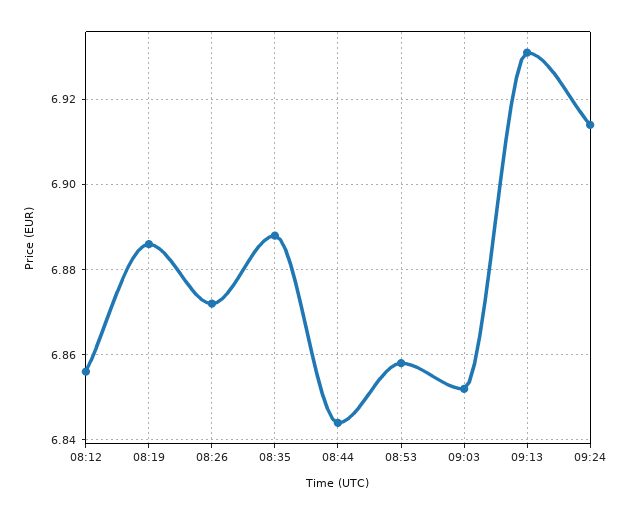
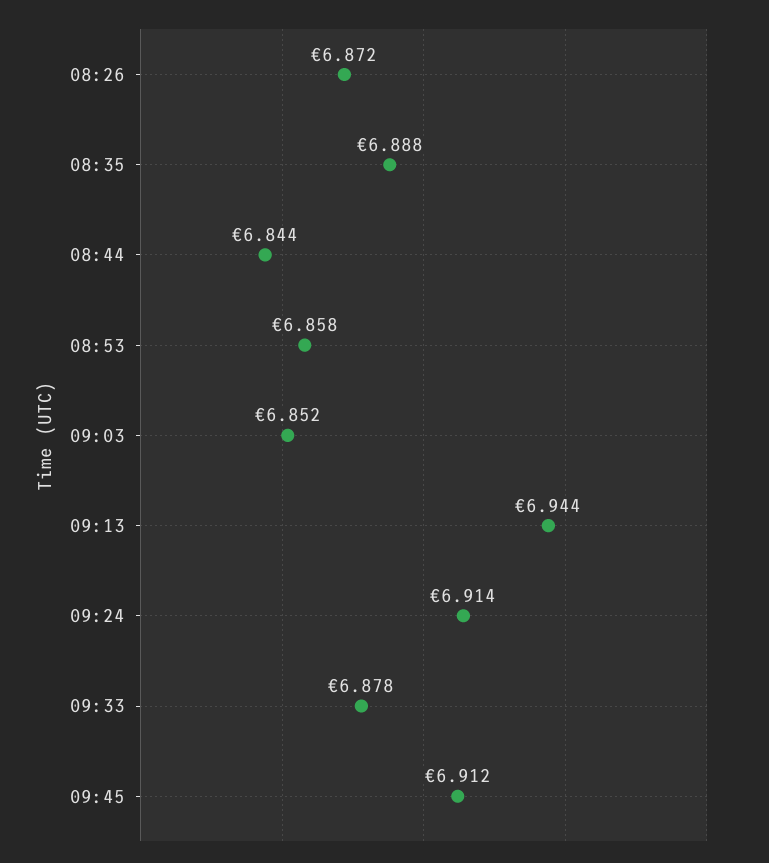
08:12: 6.855 -> none
08:19: 6.885 -> none
09:13: 6.93 -> 6.944
09:33: none -> 6.878
09:45: none -> 6.912

